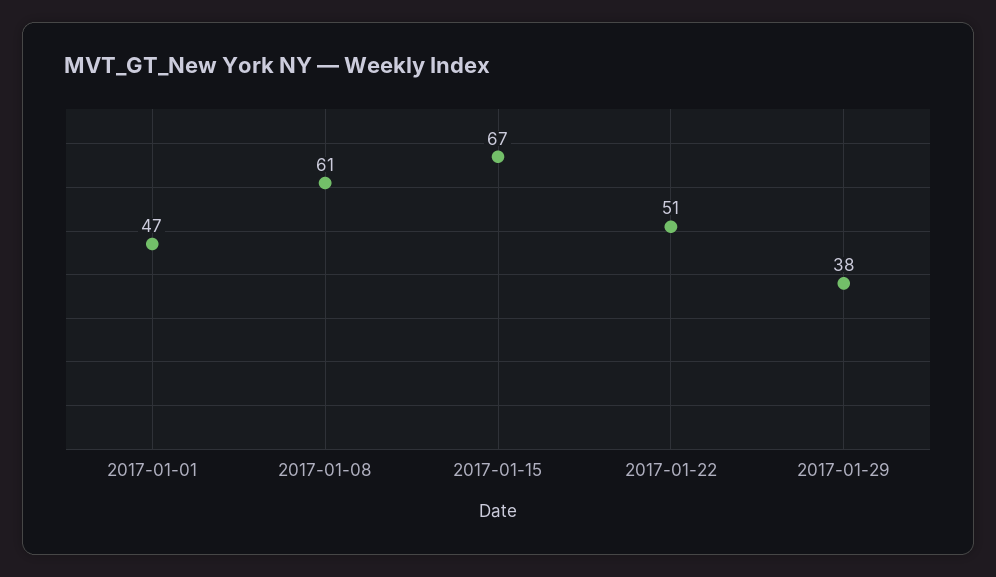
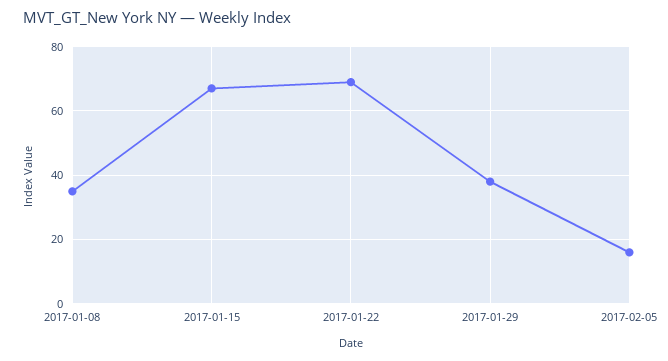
2017-01-01: 47 -> none
2017-01-08: 61 -> 35
2017-01-22: 51 -> 70
2017-02-05: none -> 15

